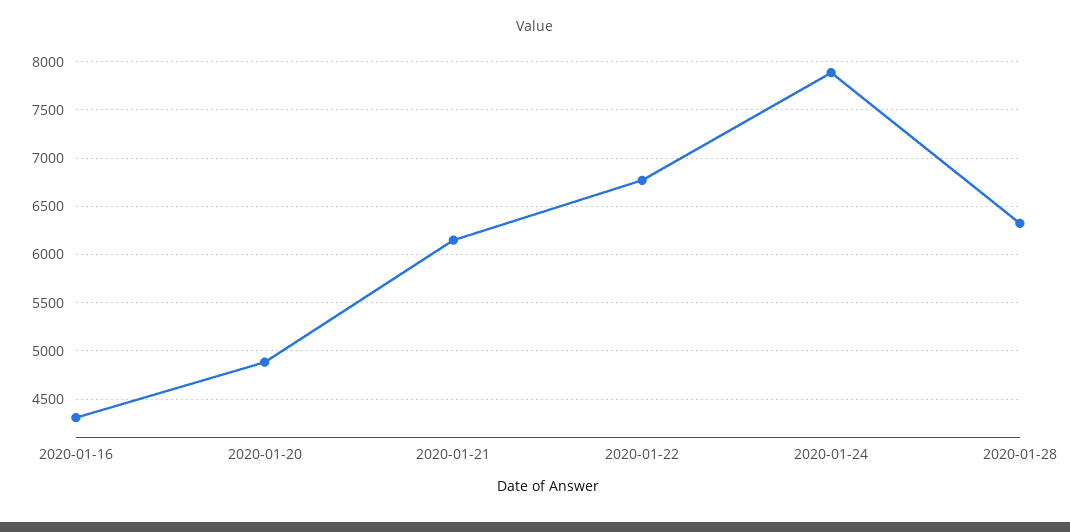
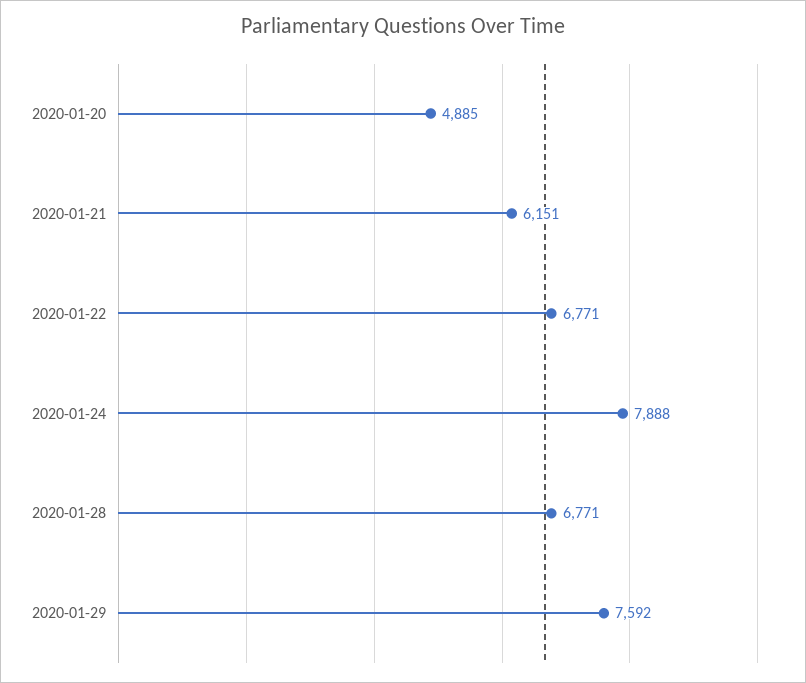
2020-01-16: 4300 -> none
2020-01-28: 6300 -> 6771
2020-01-29: none -> 7592

